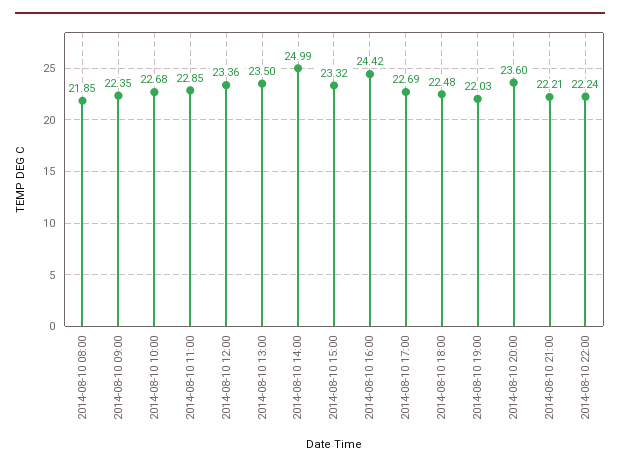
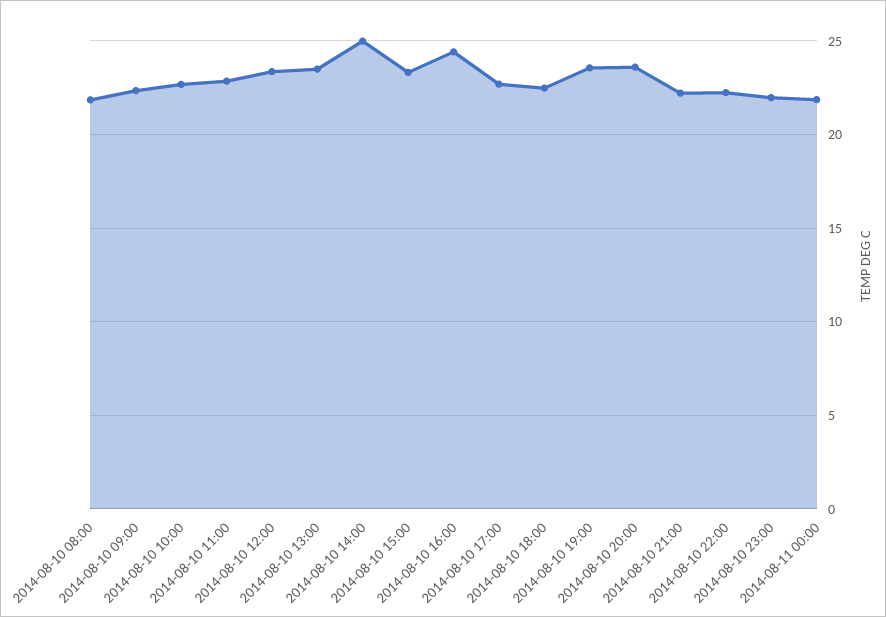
2014-08-10 19:00: 22.03 -> 23.5
2014-08-10 23:00: none -> 22
2014-08-11 00:00: none -> 22

